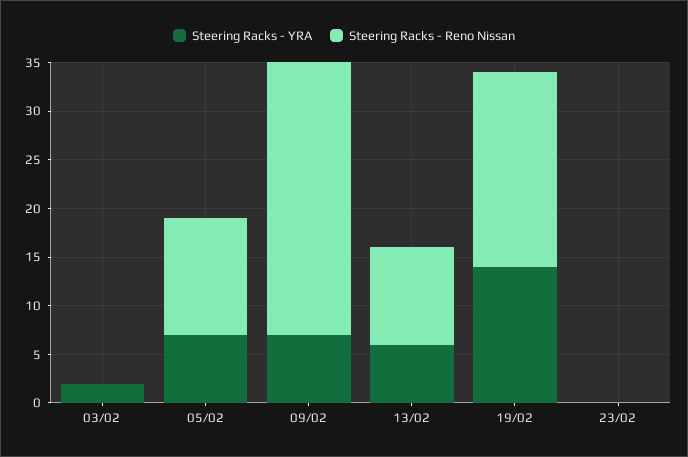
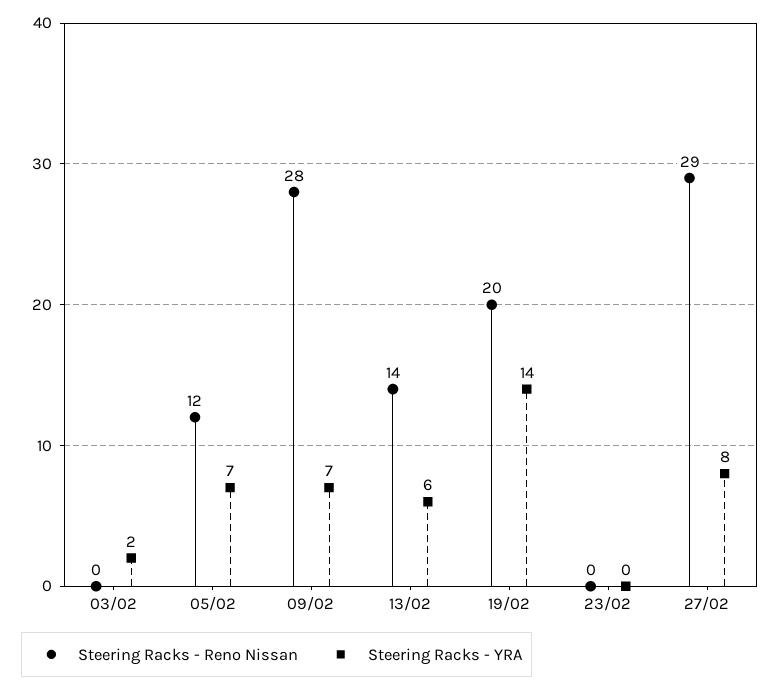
Steering Racks - Reno Nissan, 13/02: 10 -> 14
Steering Racks - Reno Nissan, 27/02: none -> 29
Steering Racks - YRA, 27/02: none -> 8

